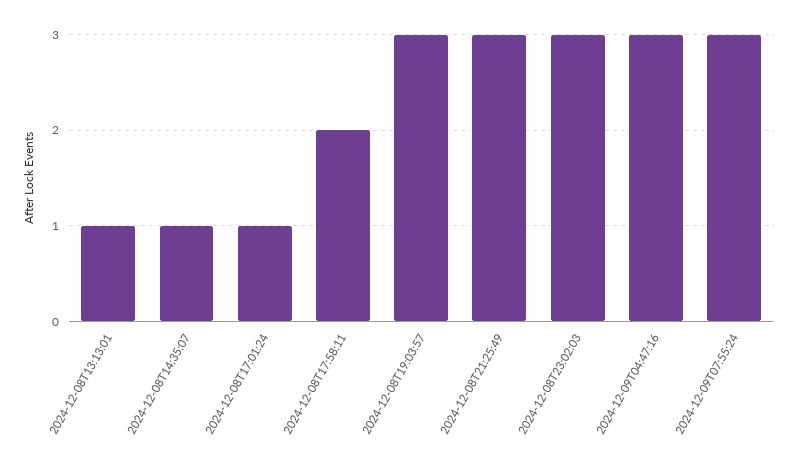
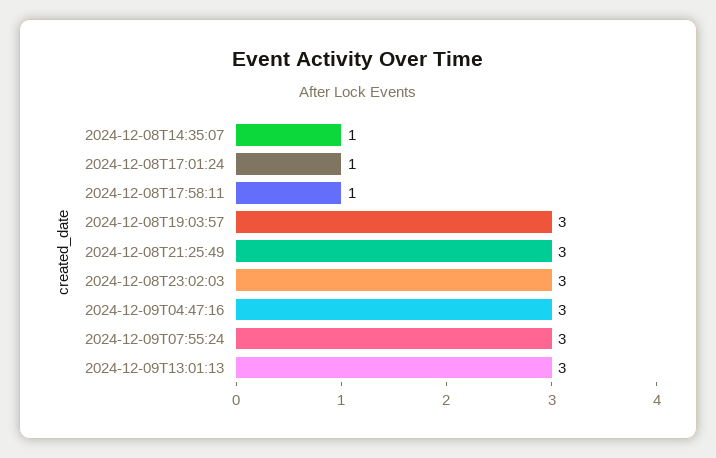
2024-12-08T13:13:01: 1 -> none
2024-12-08T17:58:11: 2 -> 1
2024-12-09T13:01:13: none -> 3

